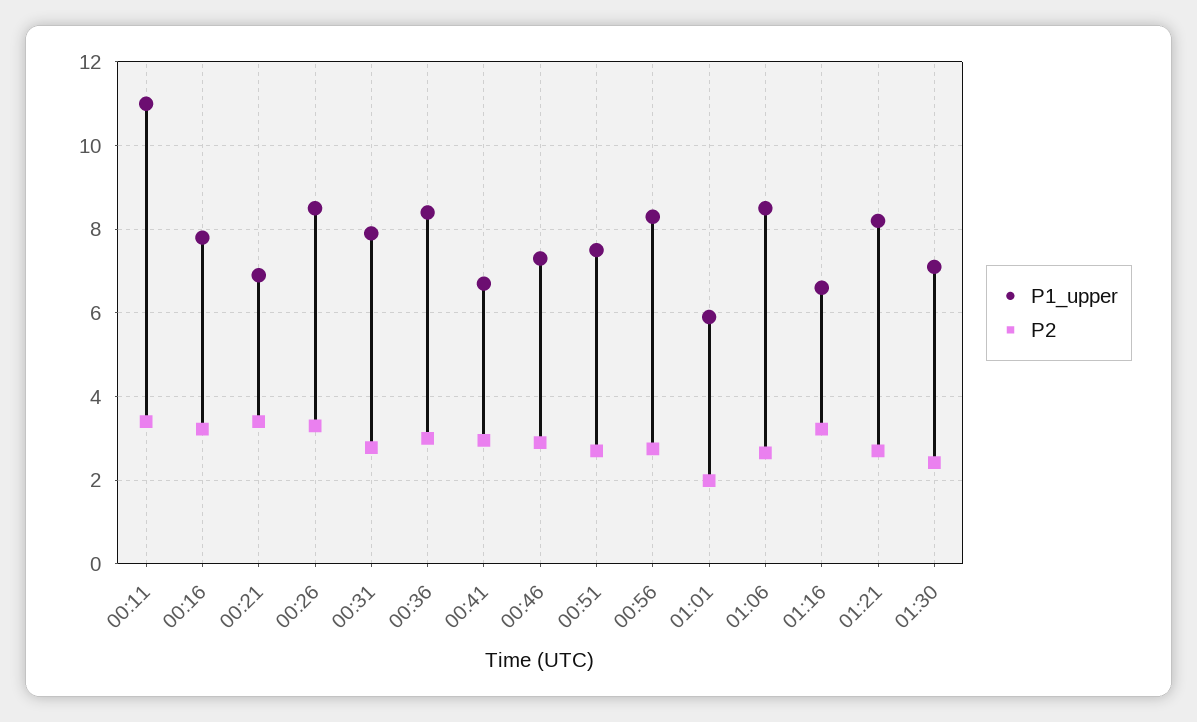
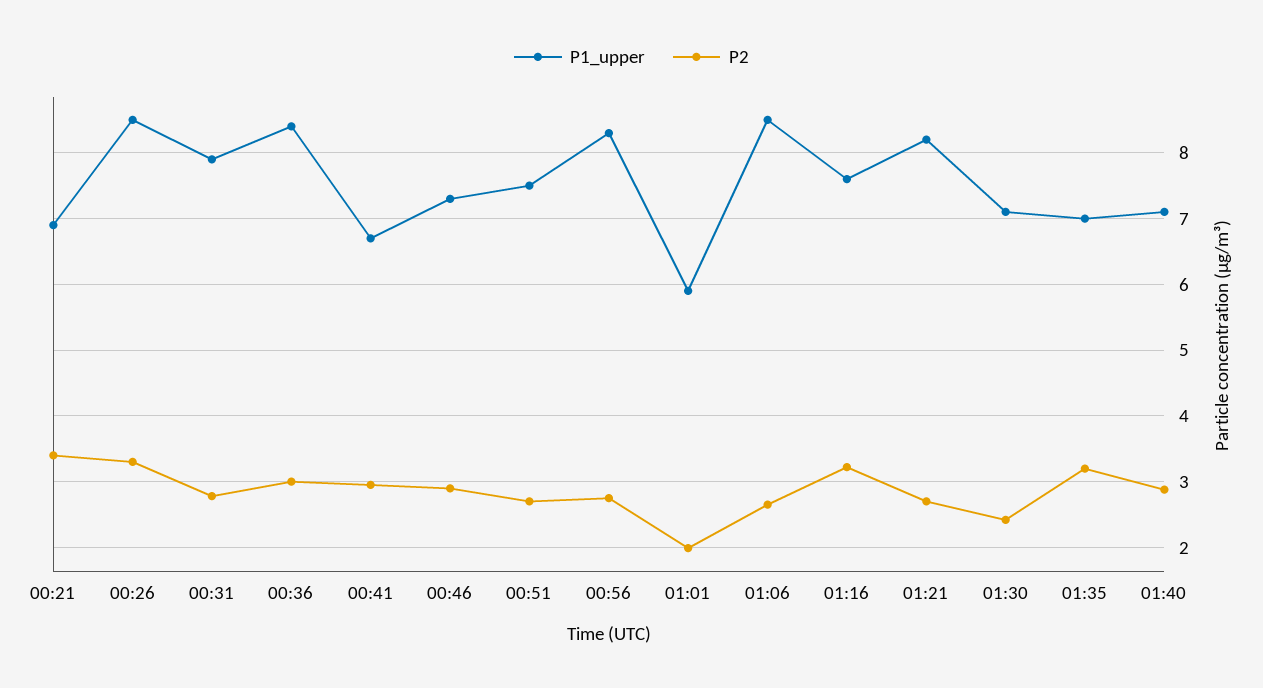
P1_upper, 00:11: 11 -> none
P2, 00:11: 3.4 -> none
P1_upper, 00:16: 7.8 -> none
P2, 00:16: 3.2 -> none
P1_upper, 01:16: 6.6 -> 7.6
P1_upper, 01:35: none -> 7
P2, 01:35: none -> 3.2
P1_upper, 01:40: none -> 7.1
P2, 01:40: none -> 2.9

